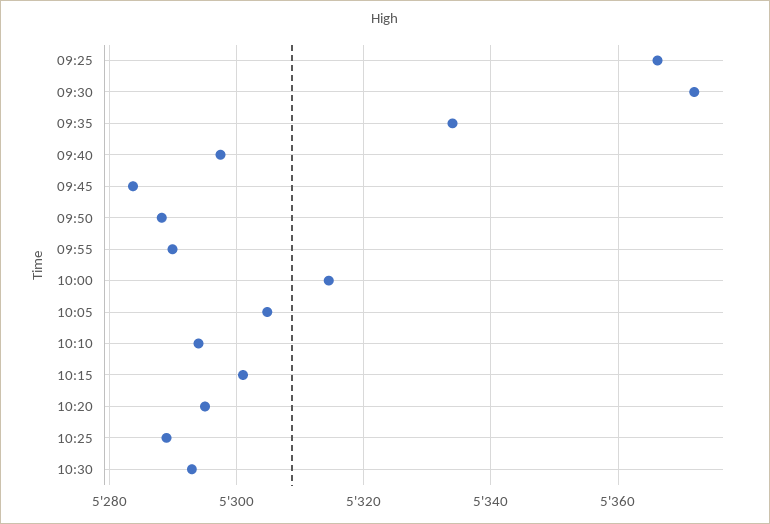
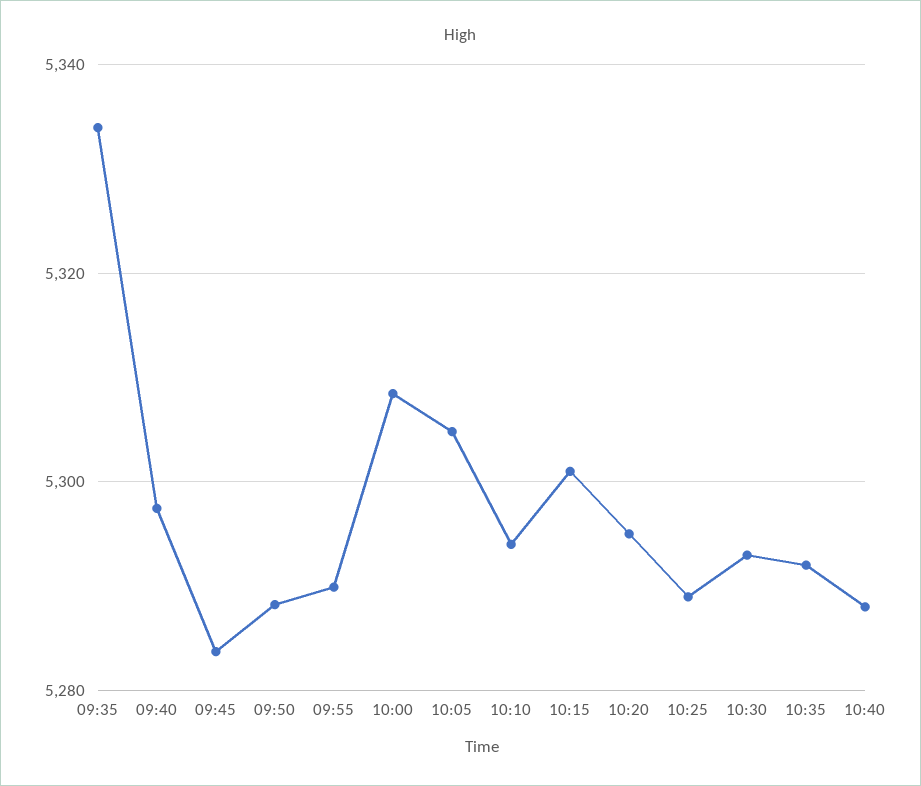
09:25: 5366 -> none
09:30: 5372 -> none
10:00: 5314 -> 5308
10:35: none -> 5292
10:40: none -> 5288

